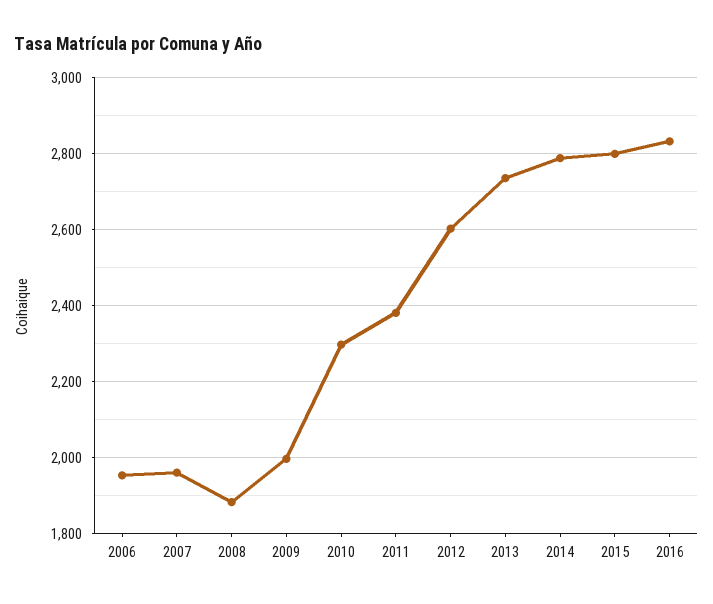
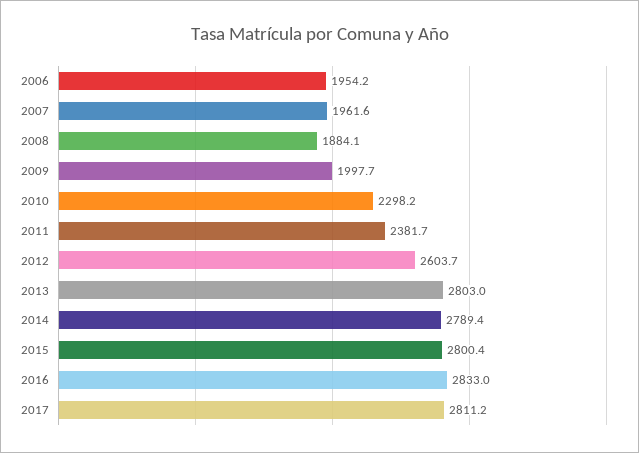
2013: 2740 -> 2803
2017: none -> 2811.2

